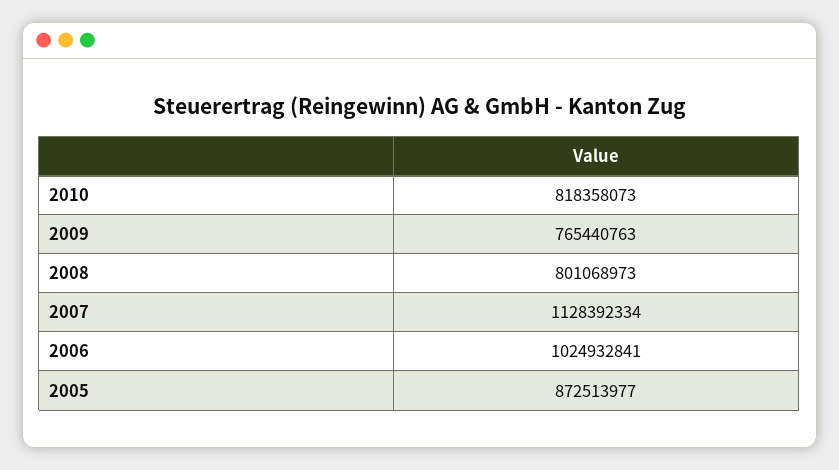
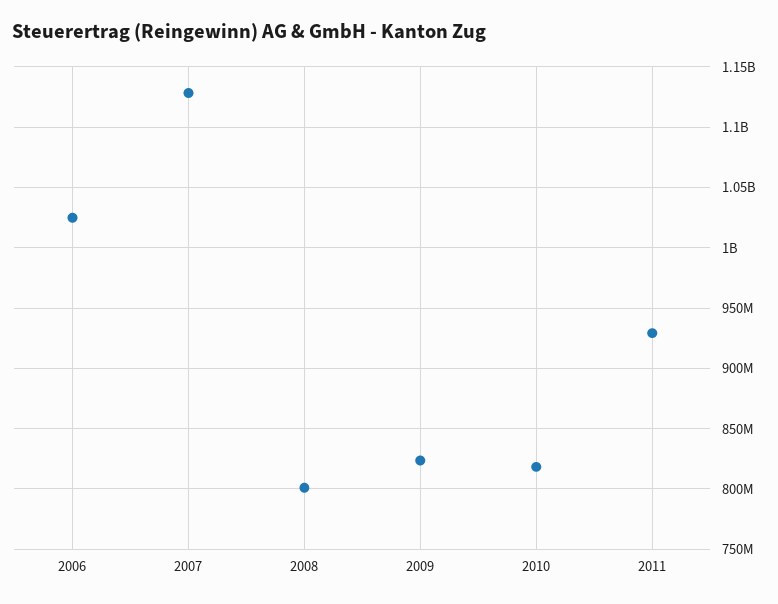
2009: 765440763 -> 825000000
2005: 872513977 -> none
2011: none -> 930000000

